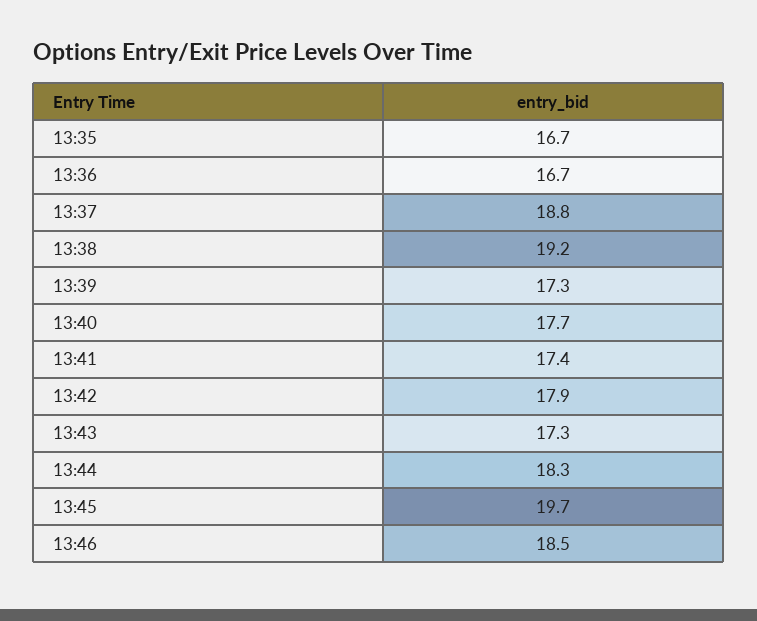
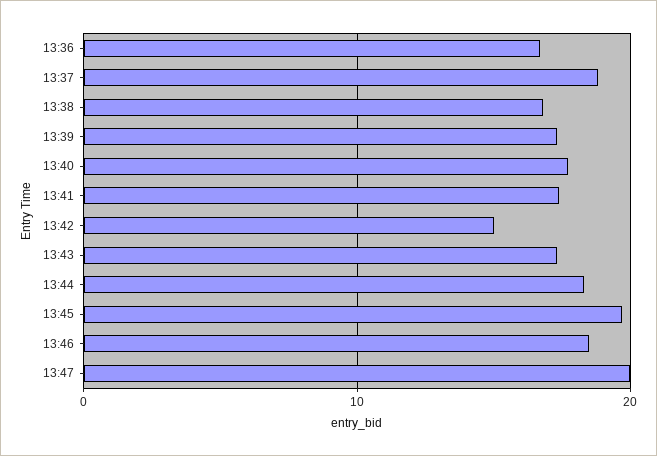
13:35: 16.7 -> none
13:38: 19.2 -> 17
13:42: 17.9 -> 15
13:47: none -> 20

